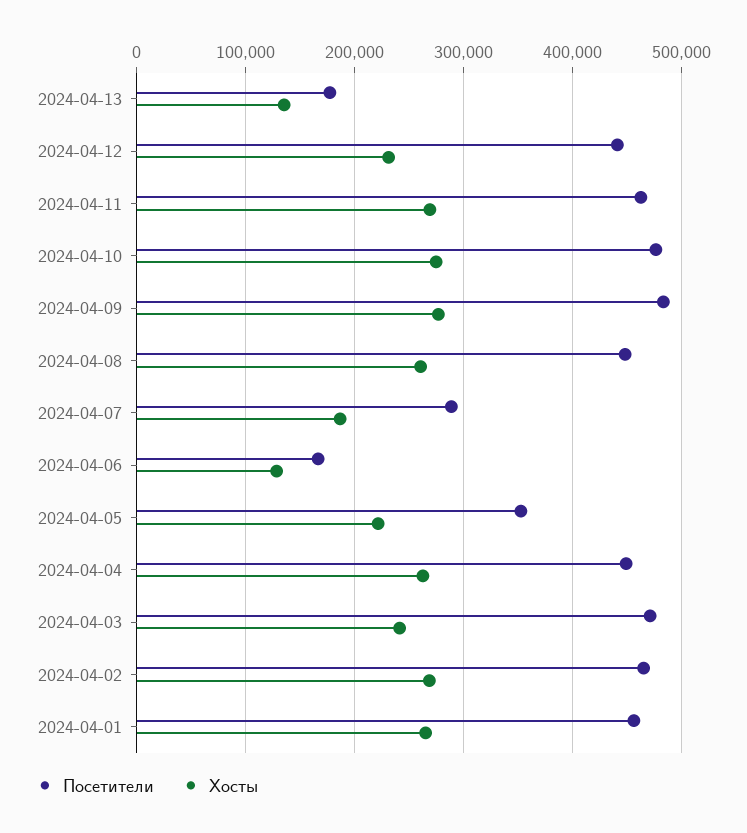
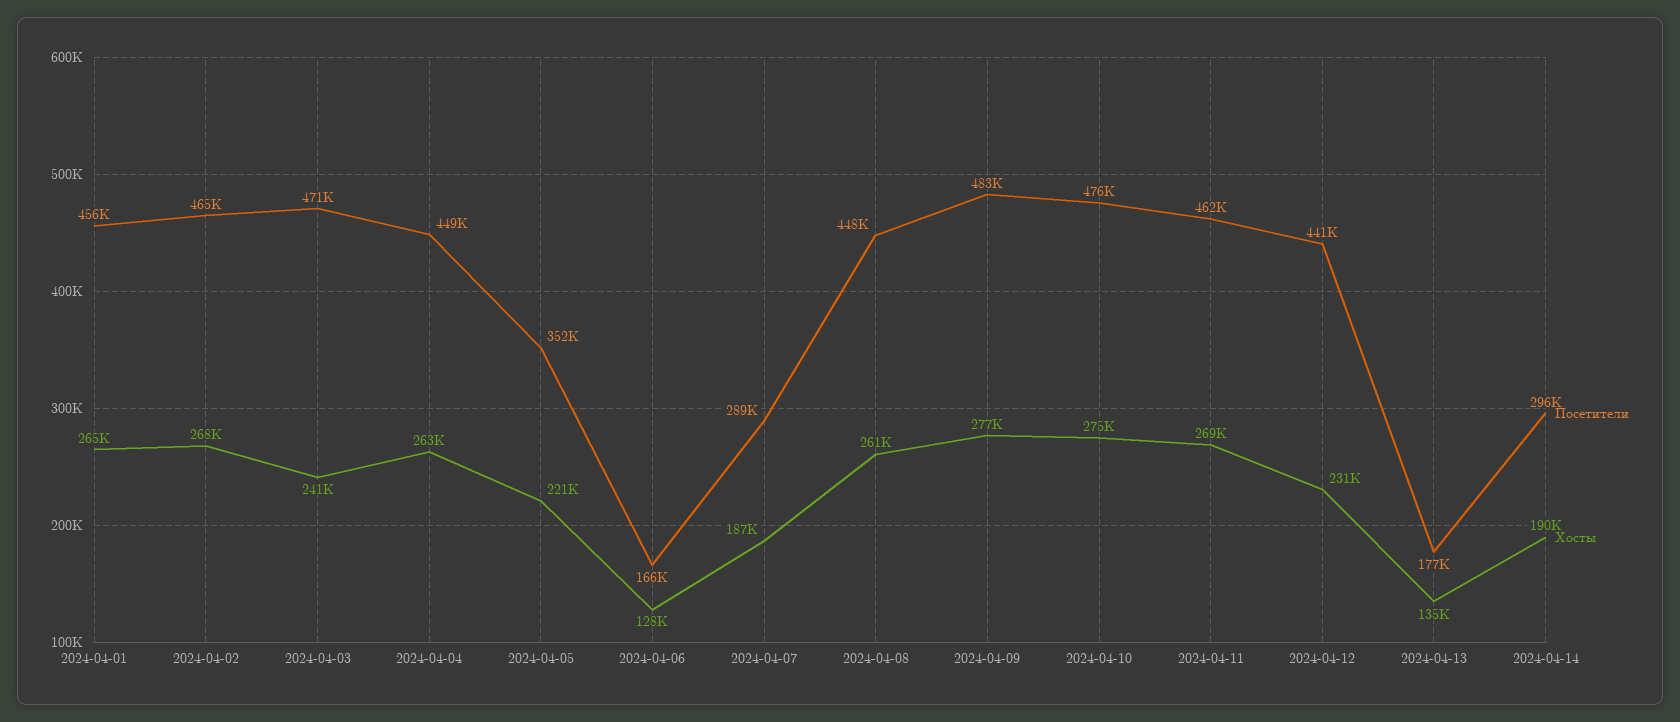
Посетители, 2024-04-14: none -> 296000
Хосты, 2024-04-14: none -> 190000

